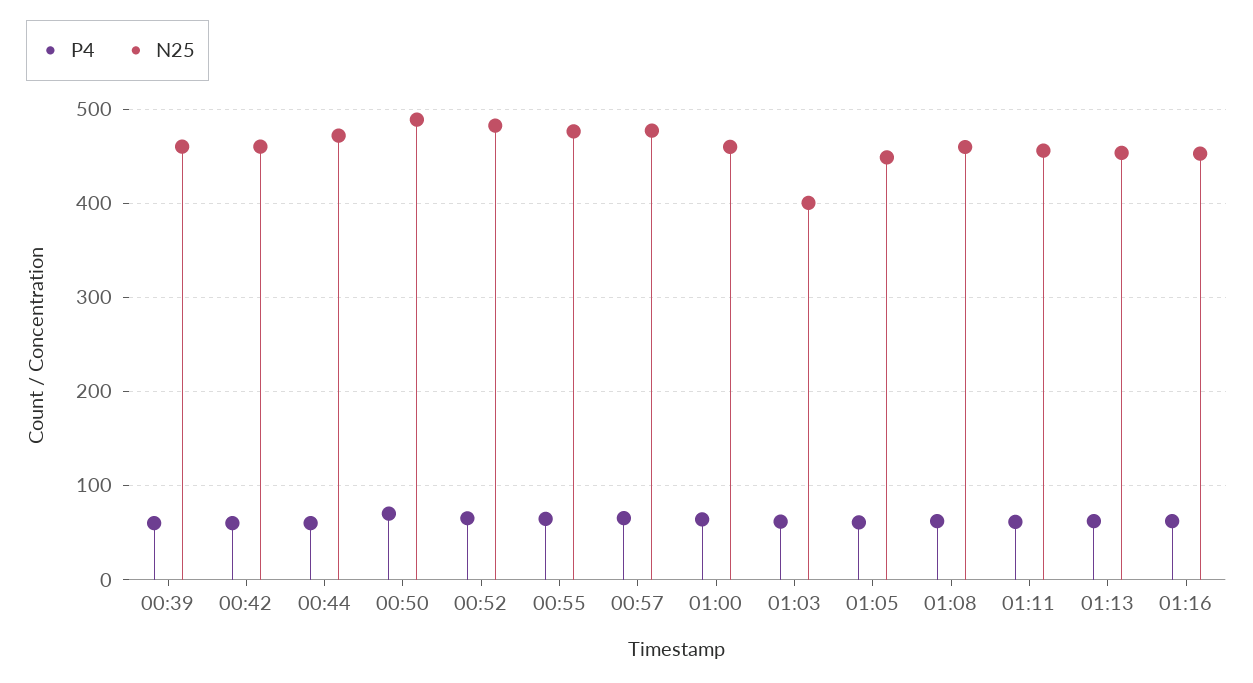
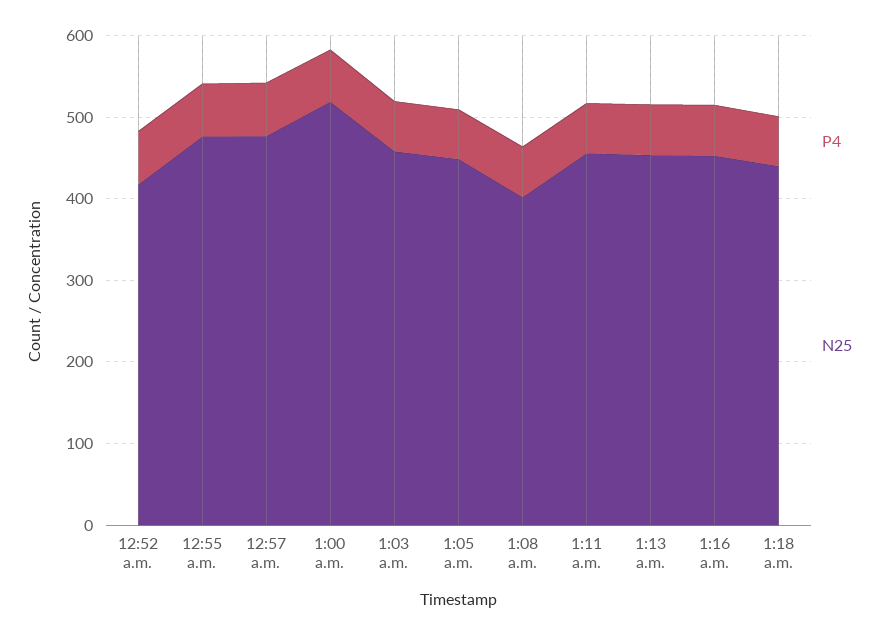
P4, 00:39: 60 -> none
N25, 00:39: 460 -> none
P4, 00:42: 60 -> none
N25, 00:42: 460 -> none
P4, 00:44: 60 -> none
N25, 00:44: 470 -> none
P4, 00:50: 70 -> none
N25, 00:50: 490 -> none
N25, 00:52: 480 -> 420
N25, 01:00: 460 -> 520
N25, 01:03: 400 -> 460
N25, 01:08: 460 -> 400
P4, 1:18 a.m.: none -> 60
N25, 1:18 a.m.: none -> 440

